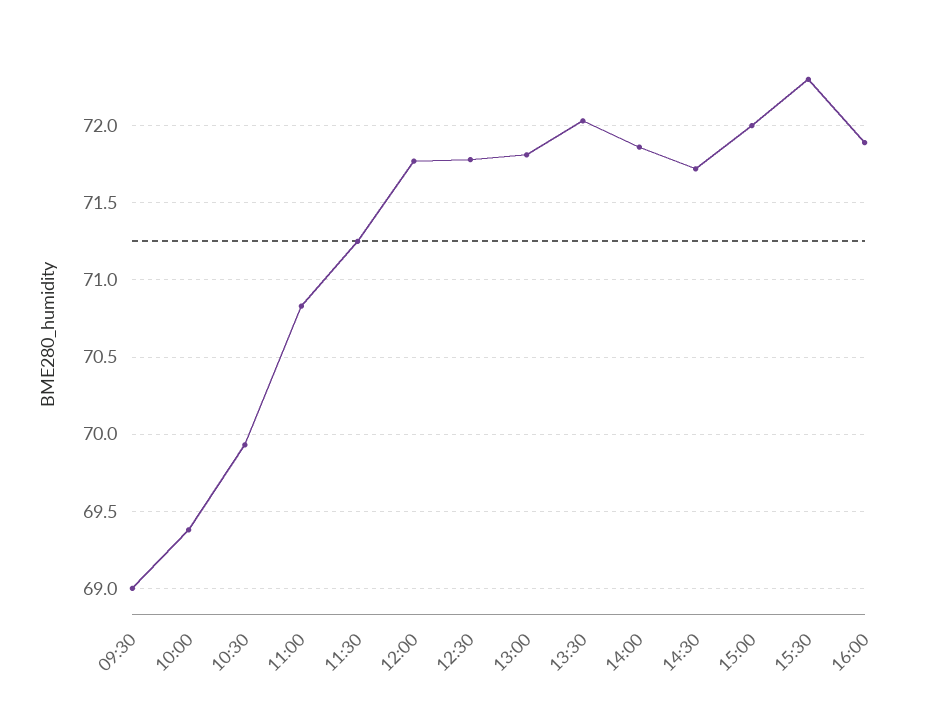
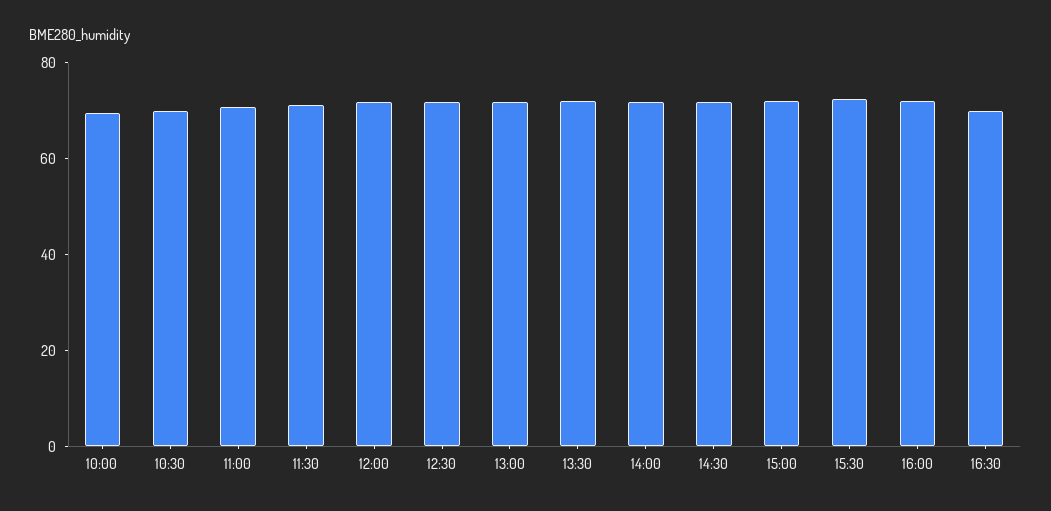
09:30: 69 -> none
16:30: none -> 70

